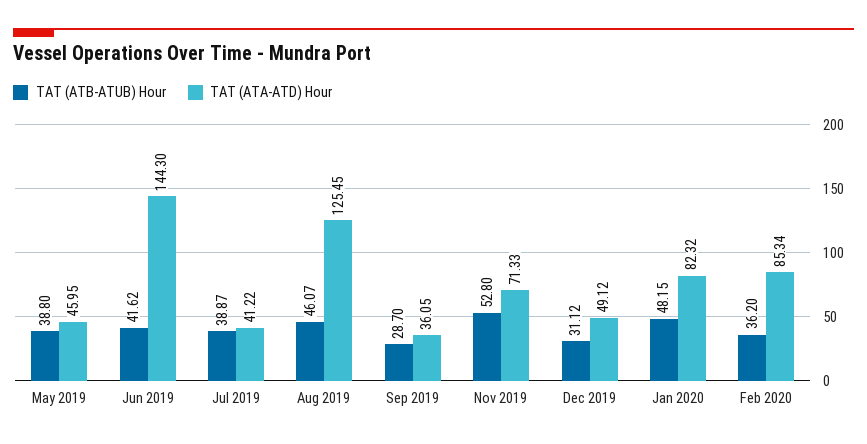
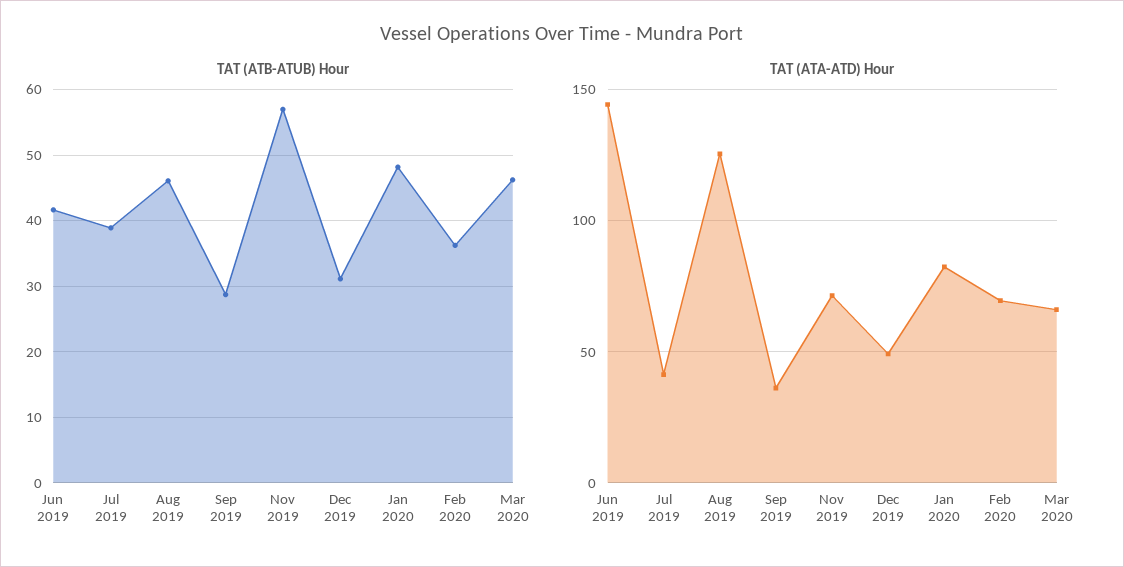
TAT (ATB-ATUB) Hour, May 2019: 38.8 -> none
TAT (ATA-ATD) Hour, May 2019: 45.95 -> none
TAT (ATB-ATUB) Hour, Nov 2019: 52.8 -> 57
TAT (ATA-ATD) Hour, Feb 2020: 85.34 -> 70
TAT (ATB-ATUB) Hour, Mar 2020: none -> 46
TAT (ATA-ATD) Hour, Mar 2020: none -> 65

